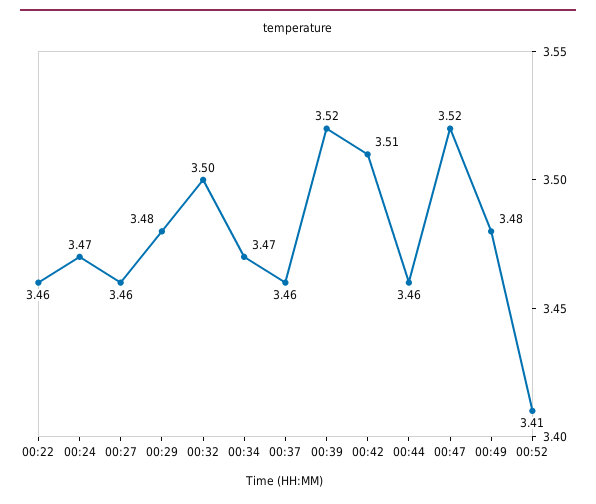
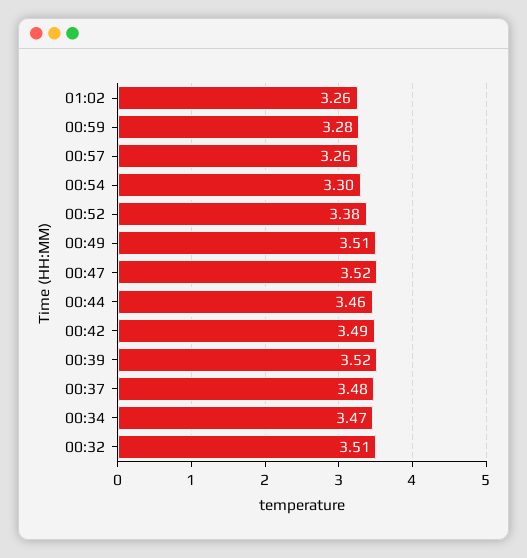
00:22: 3.46 -> none
00:24: 3.47 -> none
00:27: 3.46 -> none
00:29: 3.48 -> none
00:32: 3.5 -> 3.51
00:37: 3.46 -> 3.48
00:42: 3.51 -> 3.49
00:49: 3.48 -> 3.51
00:52: 3.41 -> 3.38
01:02: none -> 3.26
00:59: none -> 3.28
00:57: none -> 3.26
00:54: none -> 3.3

